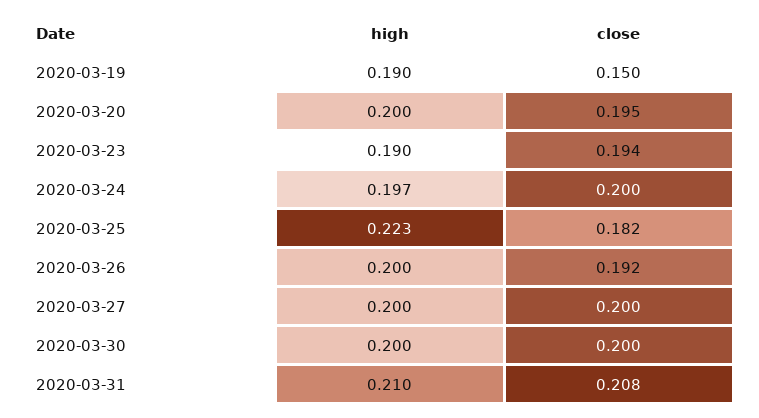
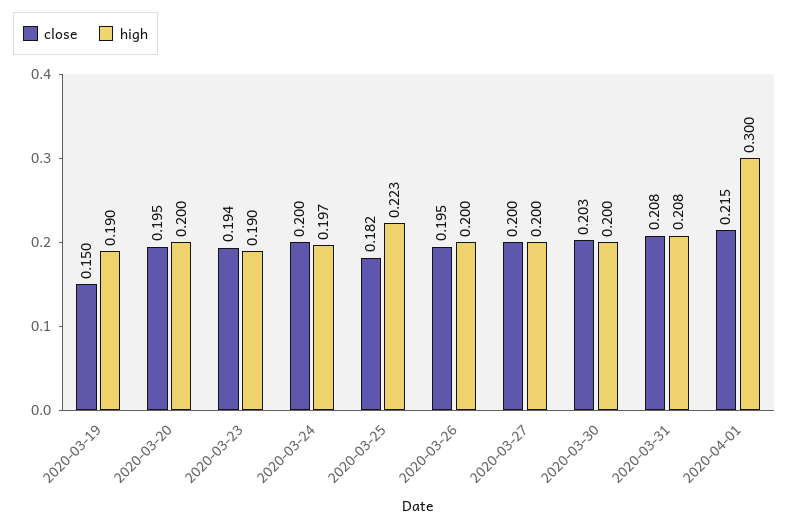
close, 2020-03-26: 0.192 -> 0.195
close, 2020-03-30: 0.2 -> 0.203
high, 2020-03-31: 0.21 -> 0.208
close, 2020-04-01: none -> 0.215
high, 2020-04-01: none -> 0.3

